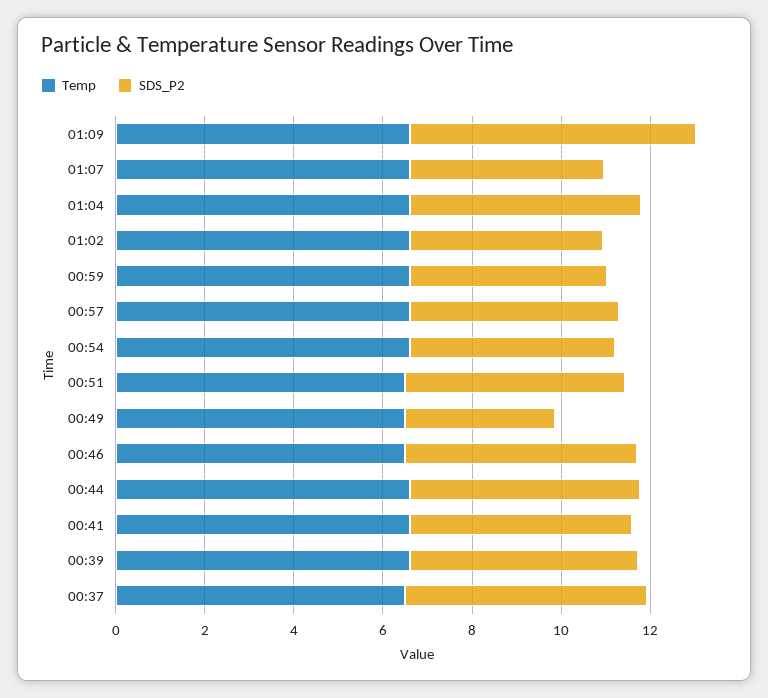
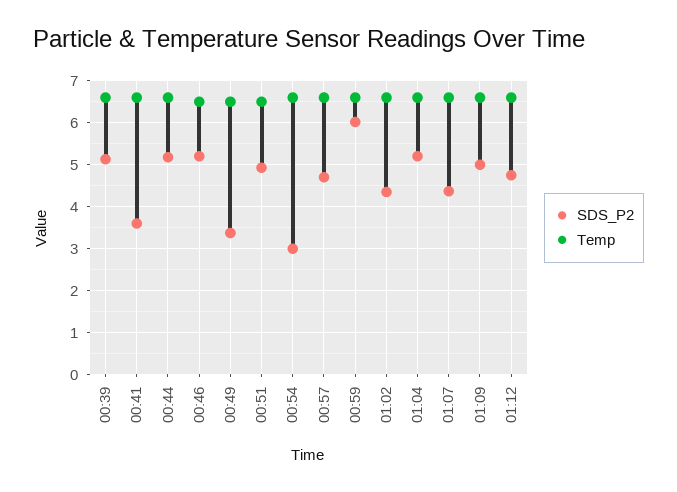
SDS_P2, 01:09: 6.5 -> 5
SDS_P2, 00:59: 4.5 -> 6
SDS_P2, 00:54: 4.5 -> 3
SDS_P2, 00:41: 5 -> 3.6
Temp, 00:37: 6.5 -> none
SDS_P2, 00:37: 5.5 -> none
SDS_P2, 01:12: none -> 4.8
Temp, 01:12: none -> 6.6

